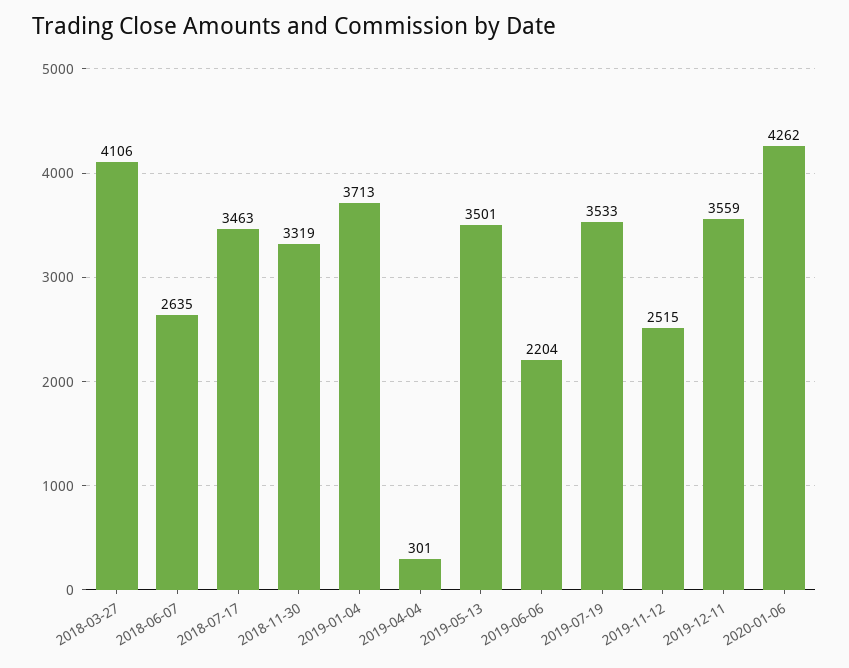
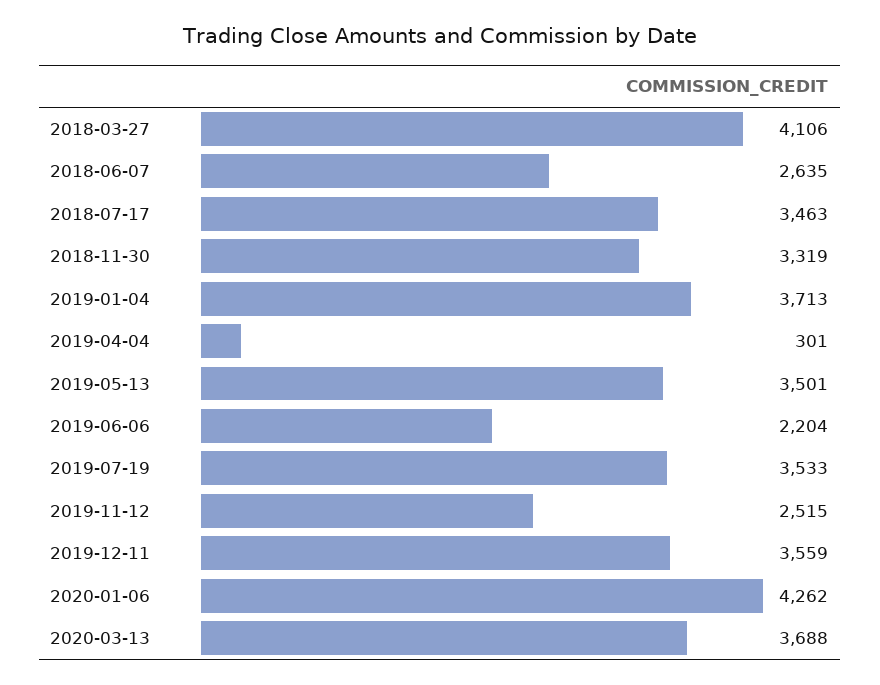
2020-03-13: none -> 3688

